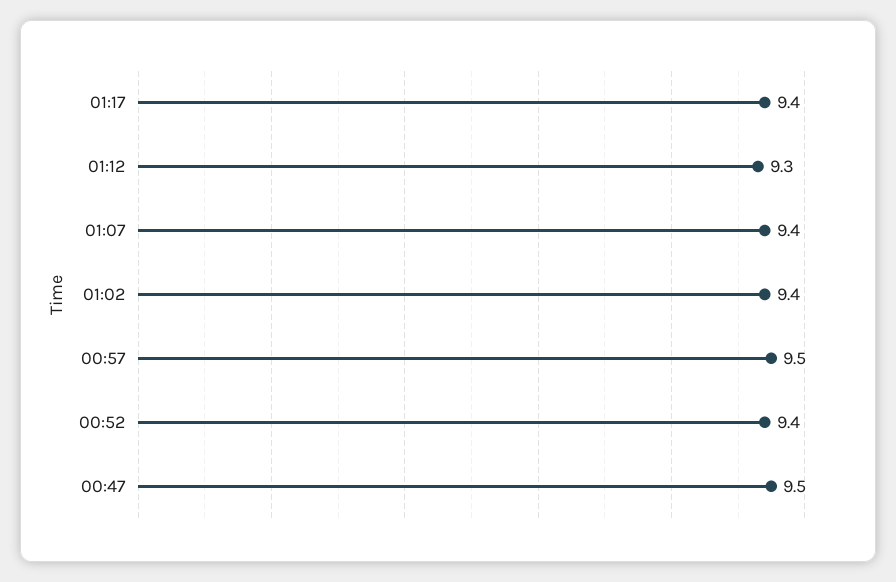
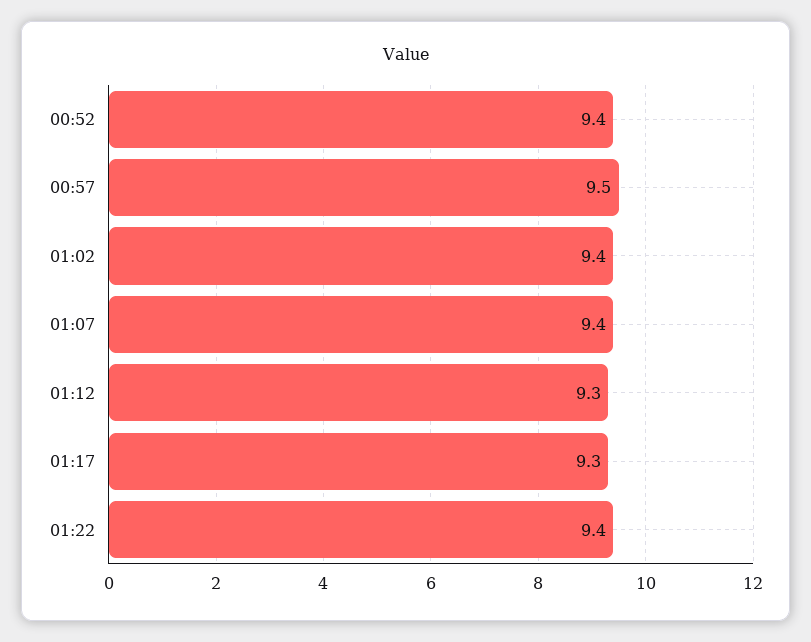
01:17: 9.4 -> 9.3
00:47: 9.5 -> none
01:22: none -> 9.4

